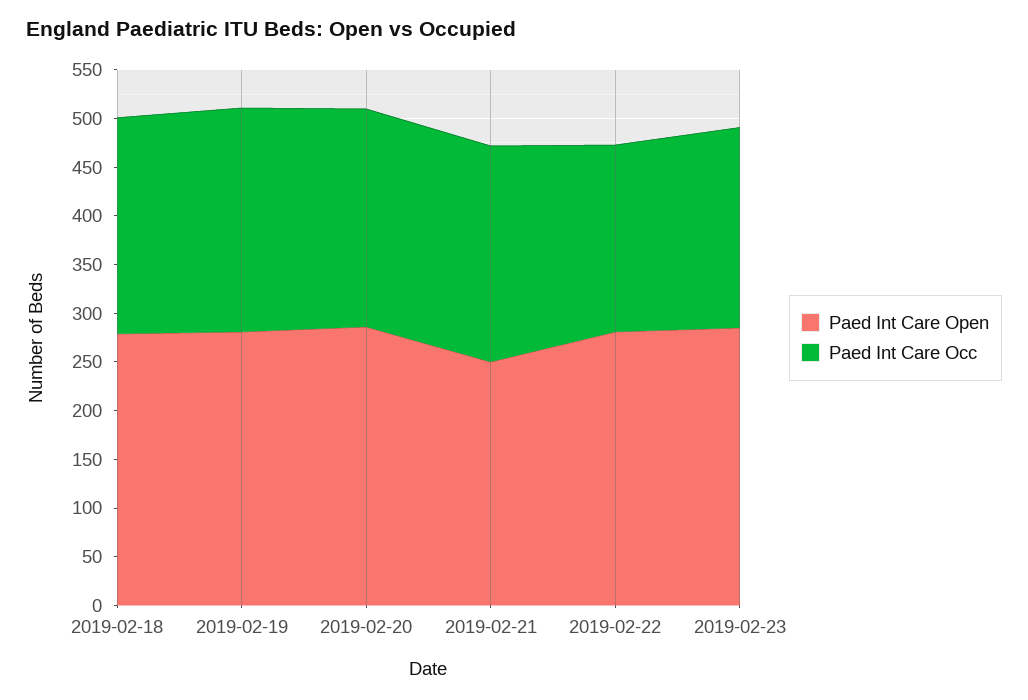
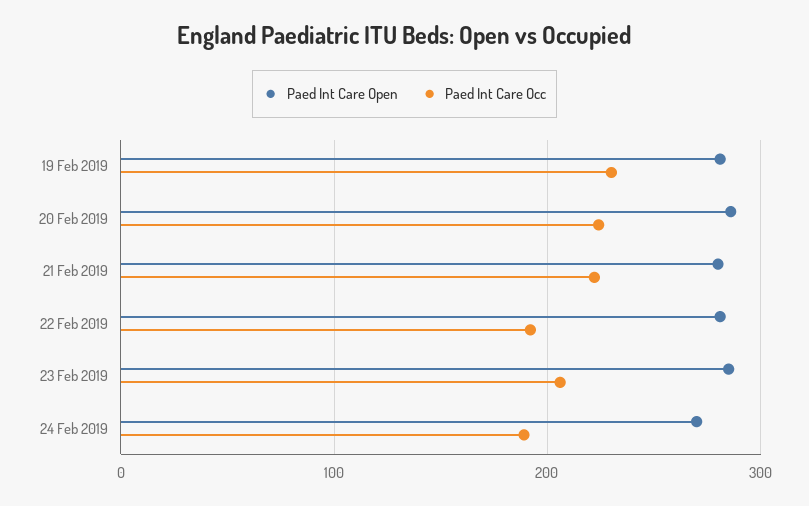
Paed Int Care Open, 2019-02-18: 280 -> none
Paed Int Care Occ, 2019-02-18: 220 -> none
Paed Int Care Open, 2019-02-21: 250 -> 280
Paed Int Care Open, 24 Feb 2019: none -> 270
Paed Int Care Occ, 24 Feb 2019: none -> 190

